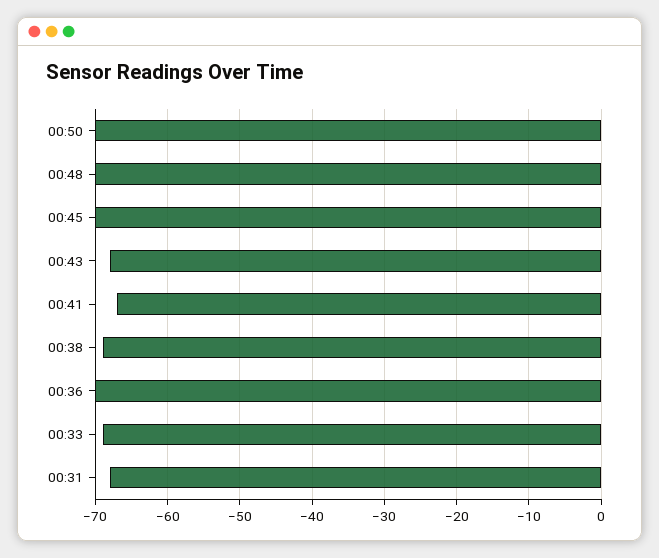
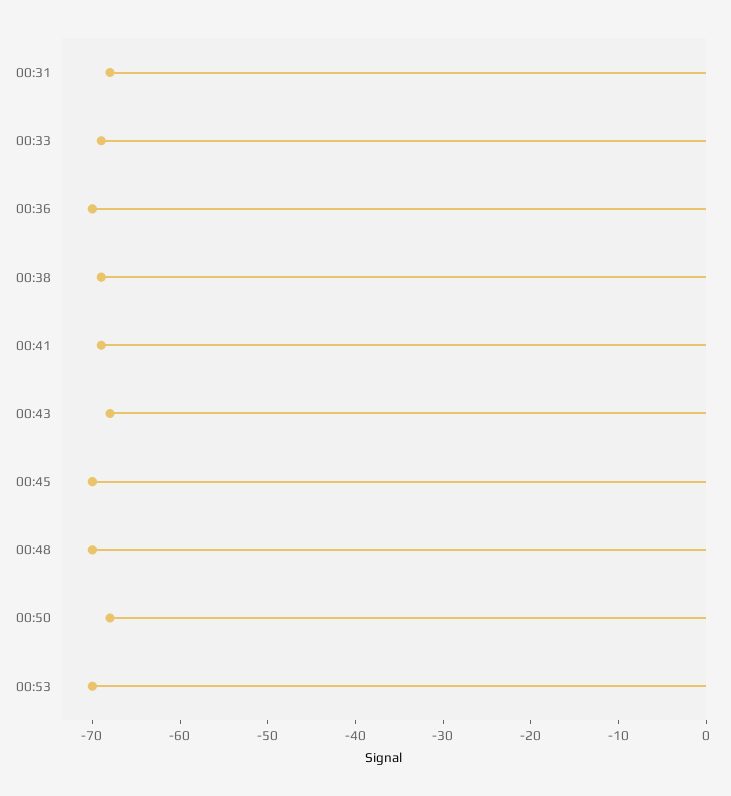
00:50: -70 -> -68
00:41: -67 -> -69
00:53: none -> -70

